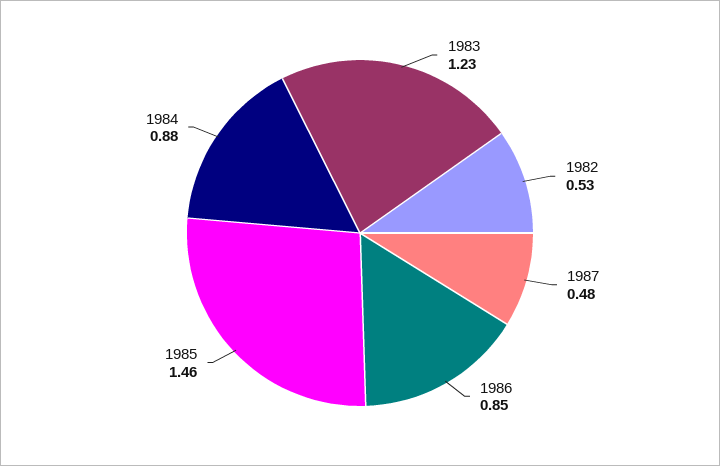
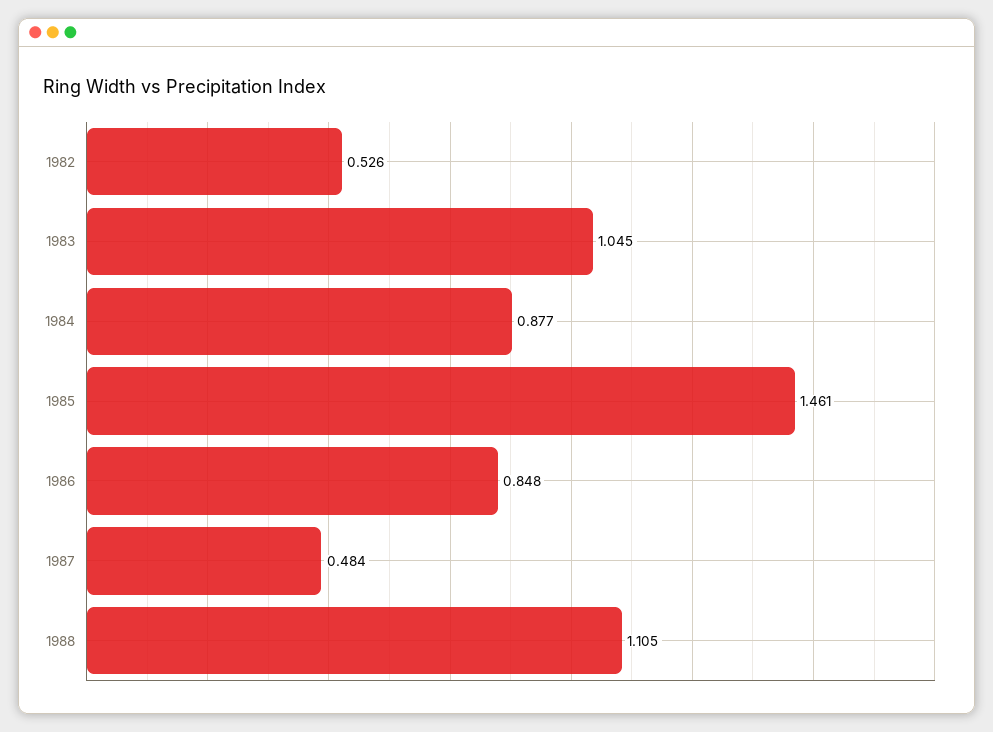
1983: 1.23 -> 1.045
1988: none -> 1.105

